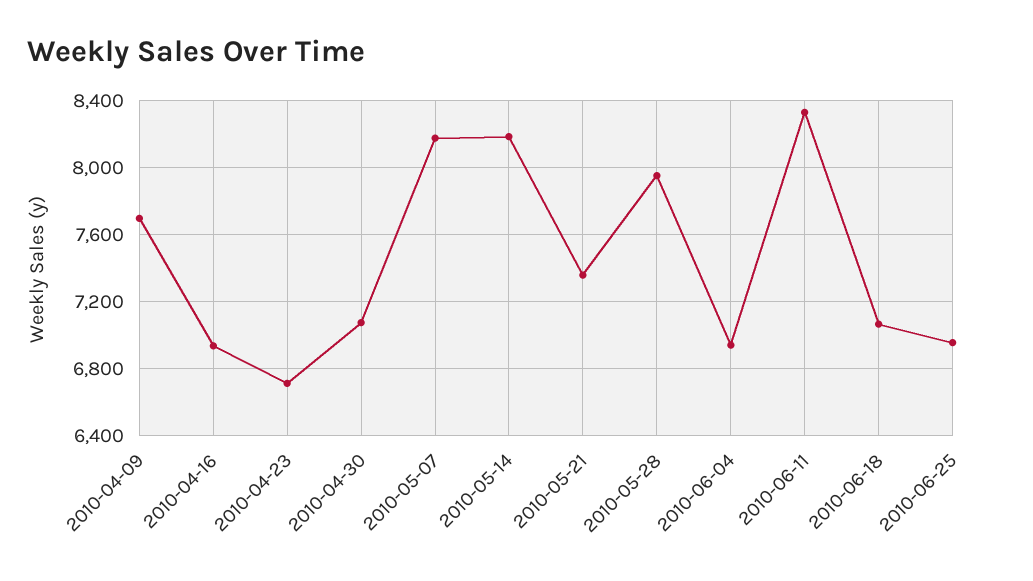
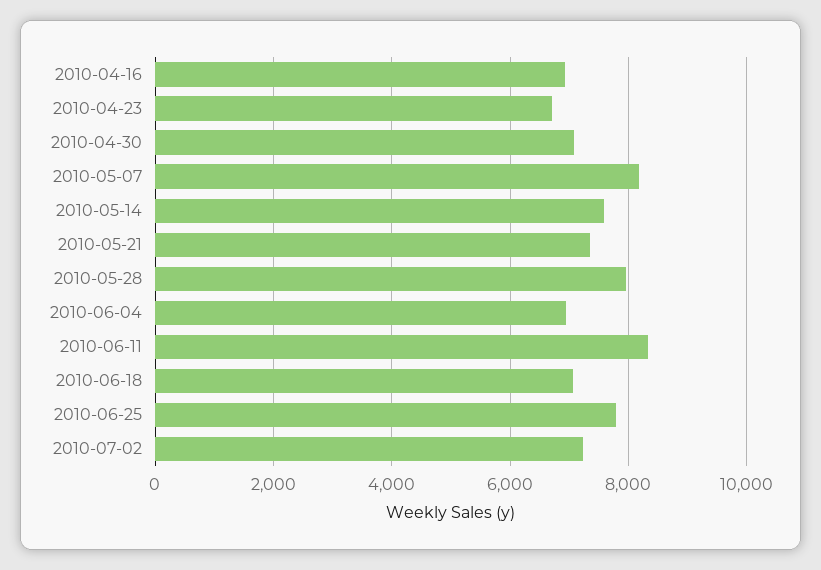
2010-04-09: 7700 -> none
2010-05-14: 8200 -> 7600
2010-06-25: 6950 -> 7800
2010-07-02: none -> 7200

